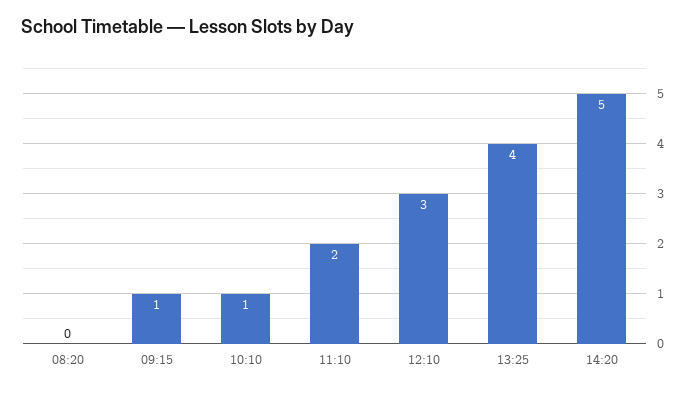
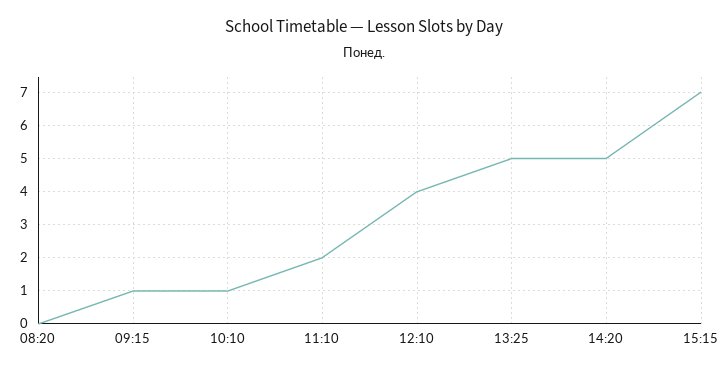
12:10: 3 -> 4
13:25: 4 -> 5
15:15: none -> 7

